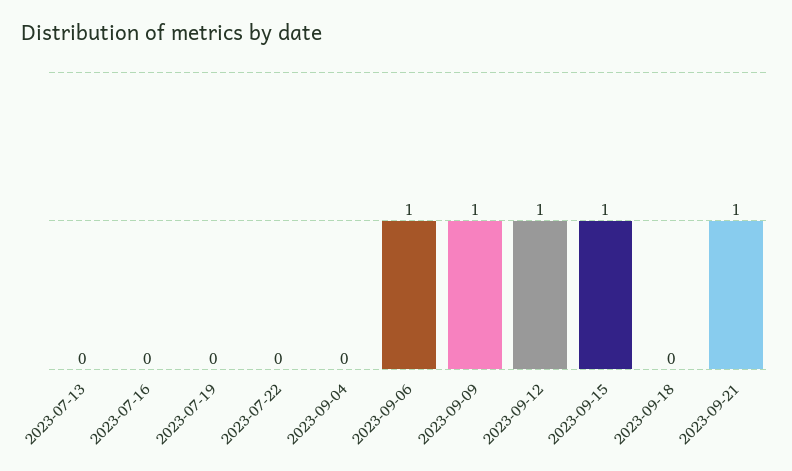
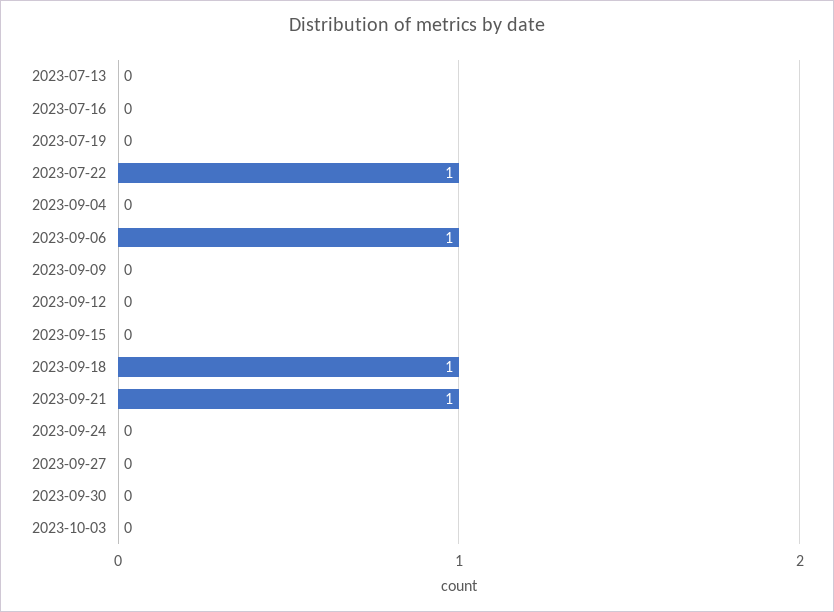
2023-07-22: 0 -> 1
2023-09-09: 1 -> 0
2023-09-12: 1 -> 0
2023-09-15: 1 -> 0
2023-09-18: 0 -> 1
2023-09-24: none -> 0
2023-09-27: none -> 0
2023-09-30: none -> 0
2023-10-03: none -> 0

